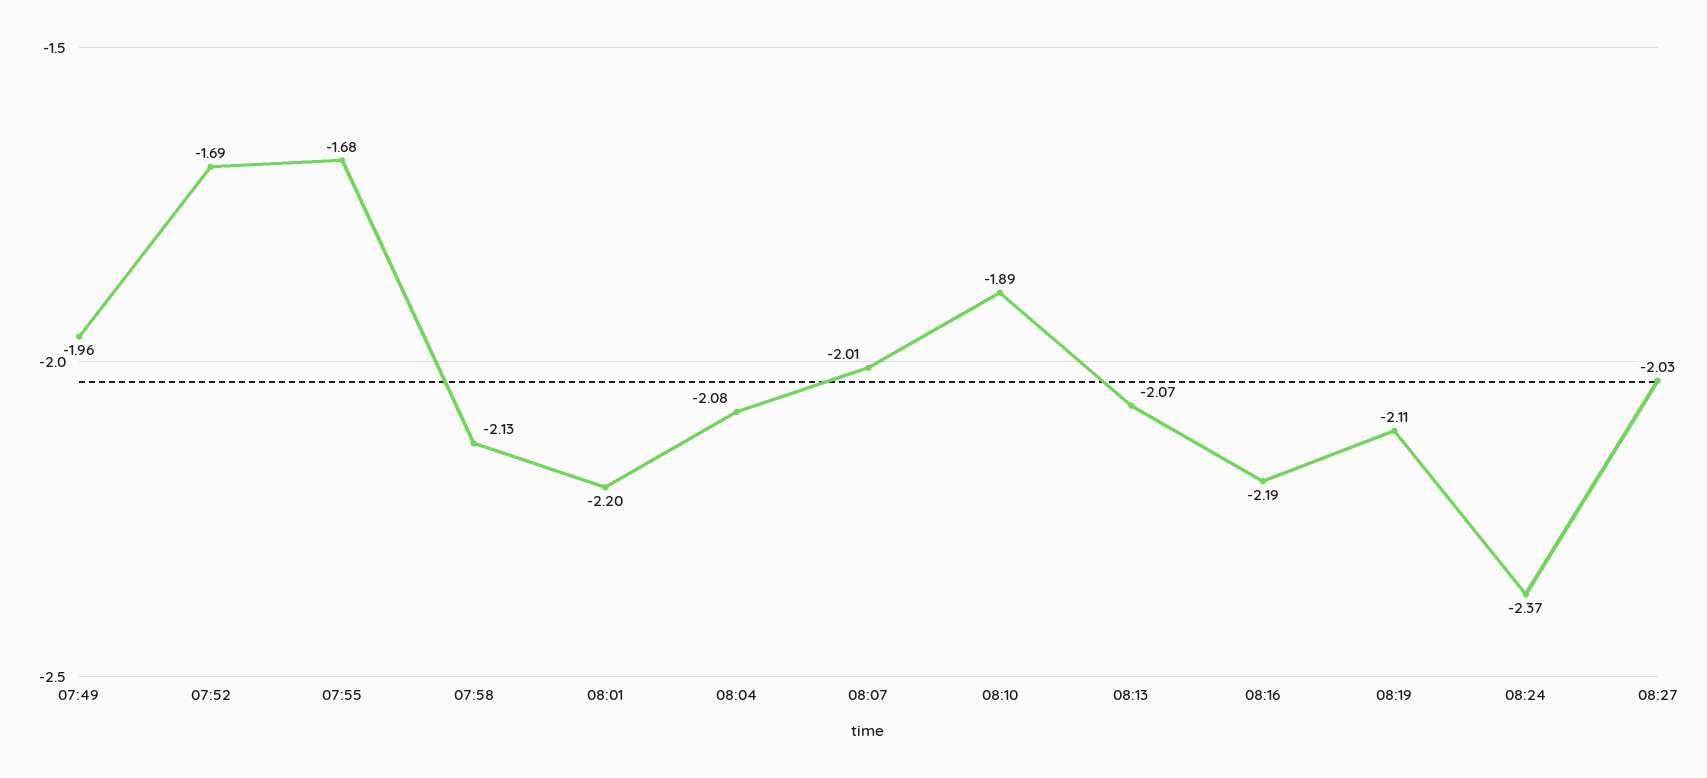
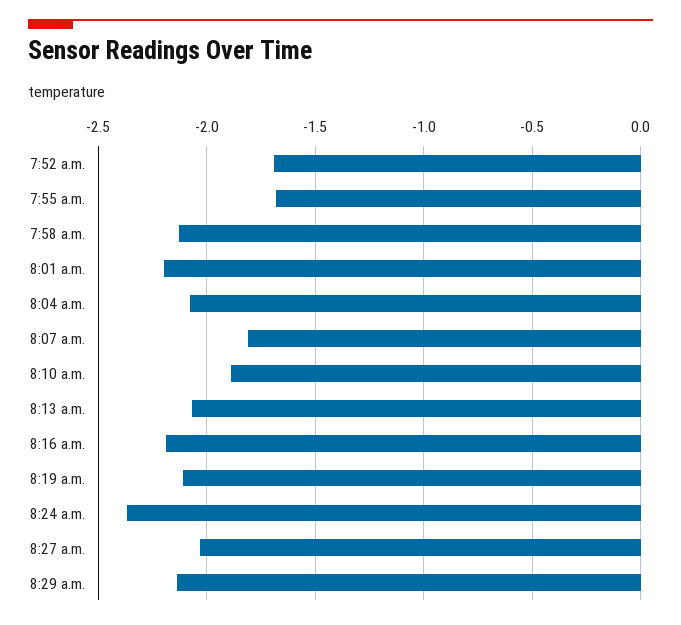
07:49: -1.96 -> none
08:07: -2.01 -> -1.8
8:29 a.m.: none -> -2.15

